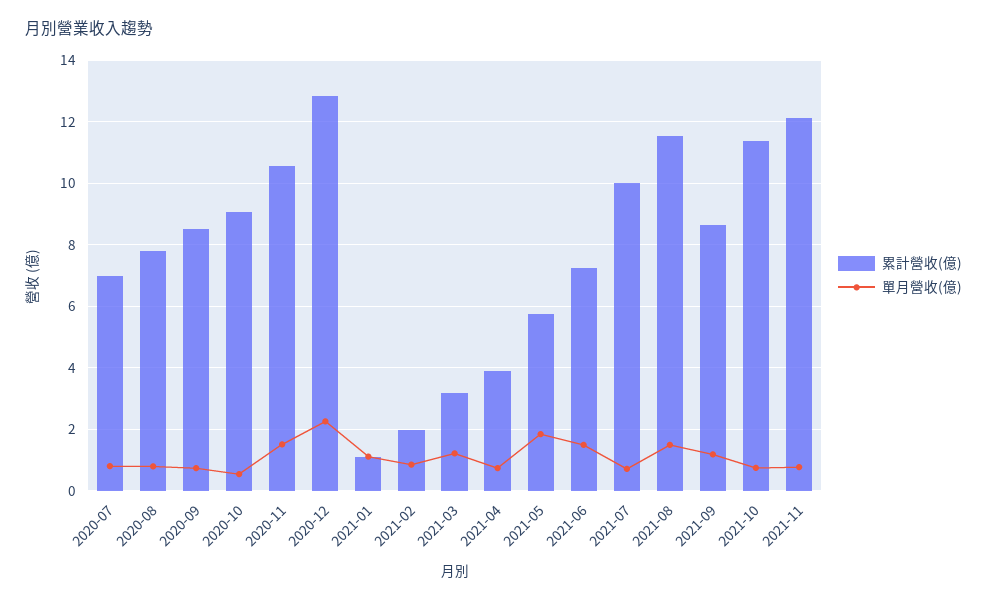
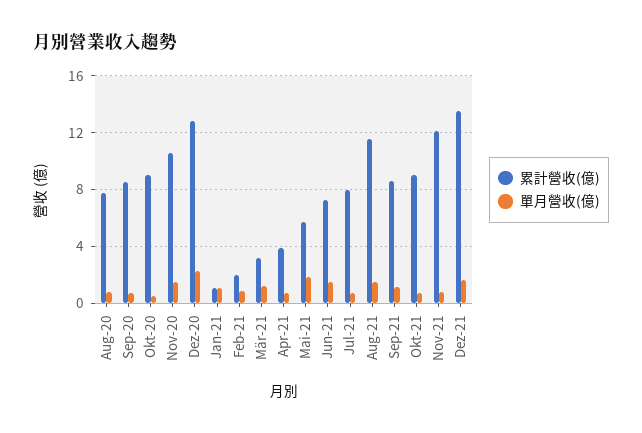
累計營收(億), 2020-07: 7 -> none
單月營收(億), 2020-07: 0.8 -> none
累計營收(億), 2021-07: 10 -> 8
累計營收(億), 2021-10: 11.4 -> 9
累計營收(億), Dez-21: none -> 13.5
單月營收(億), Dez-21: none -> 1.5

